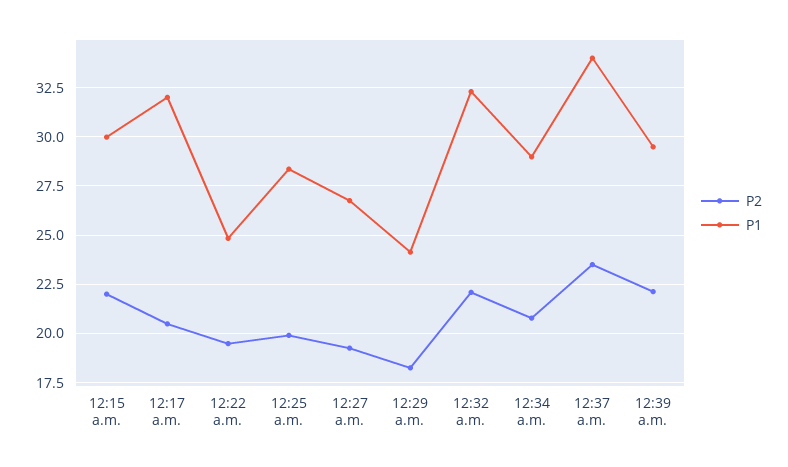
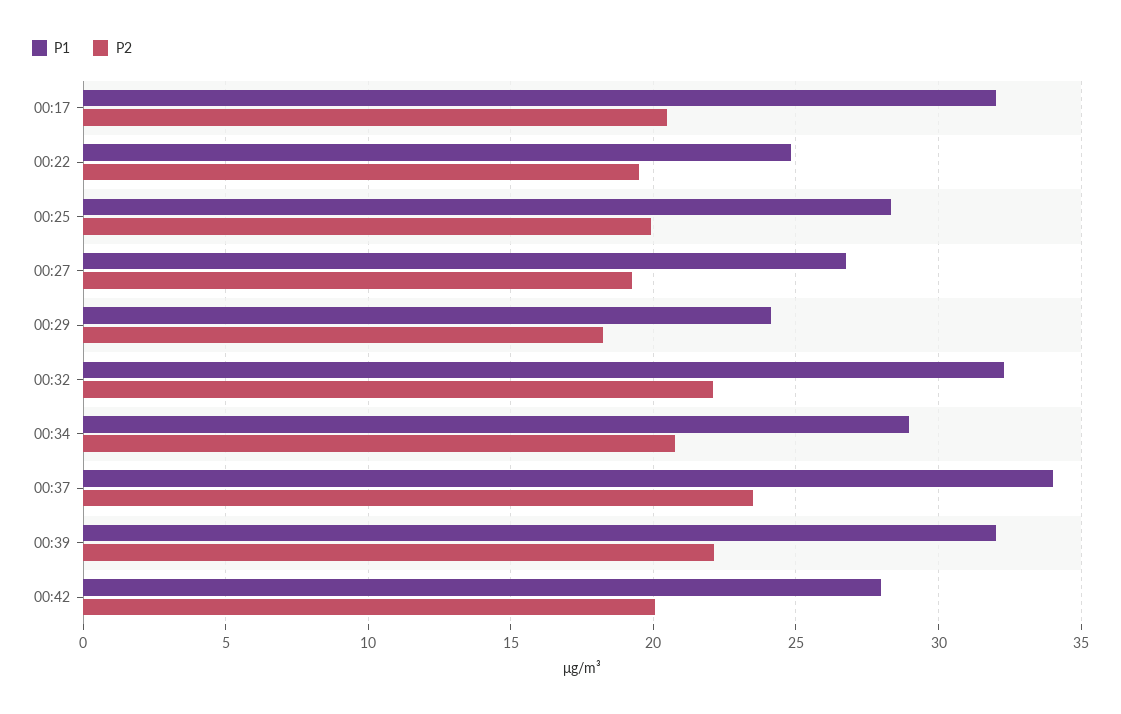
P2, 12:15 a.m.: 22 -> none
P1, 12:15 a.m.: 30 -> none
P1, 12:39 a.m.: 29.5 -> 32
P1, 00:42: none -> 28
P2, 00:42: none -> 20

